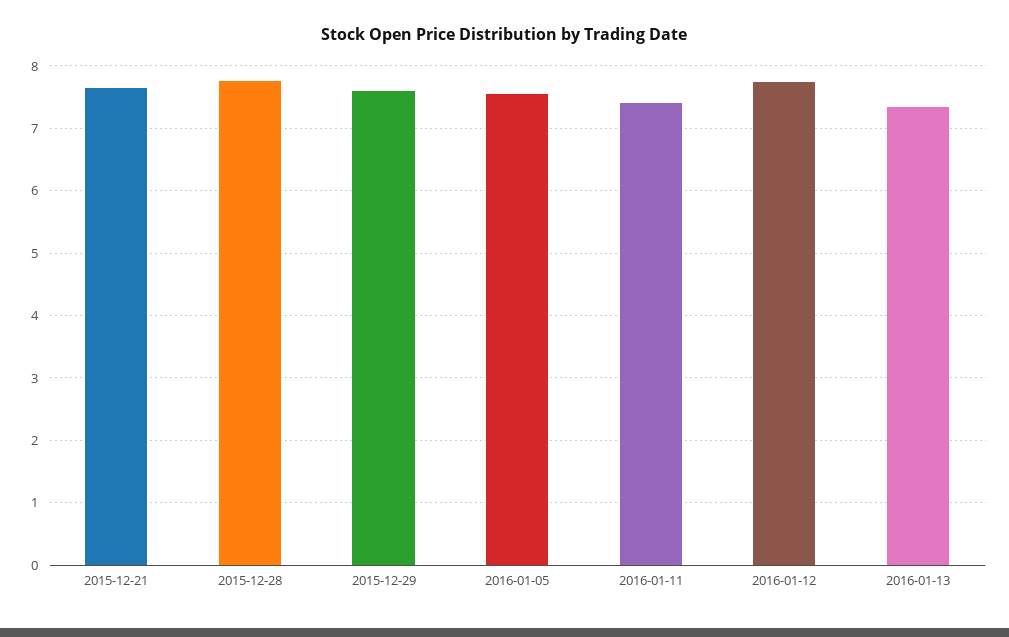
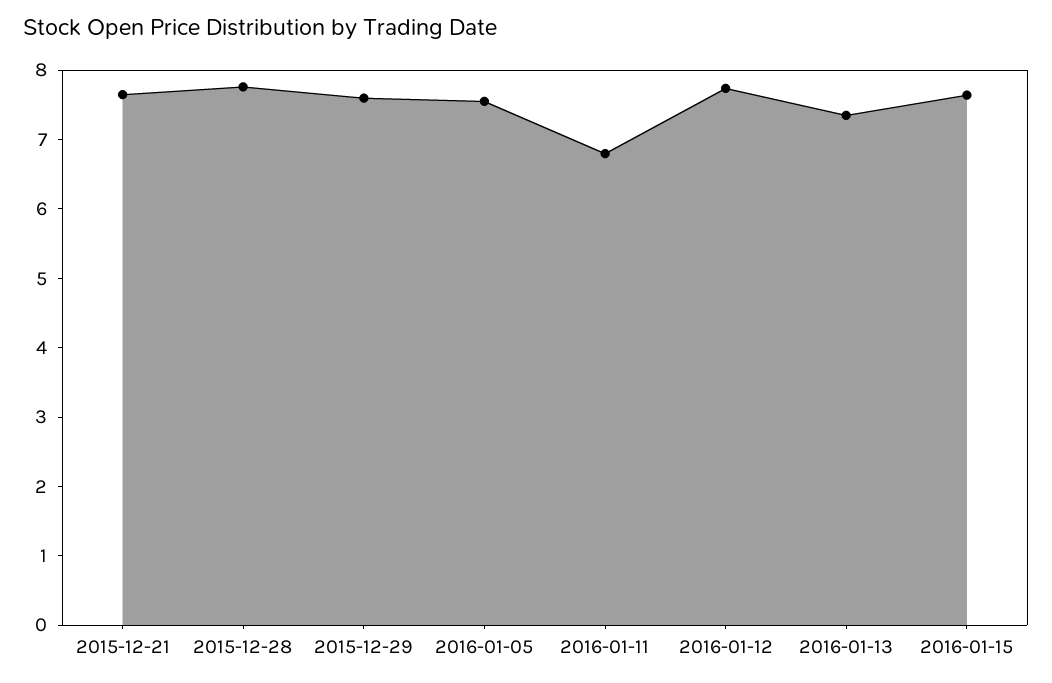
2016-01-11: 7.4 -> 6.8
2016-01-15: none -> 7.6

